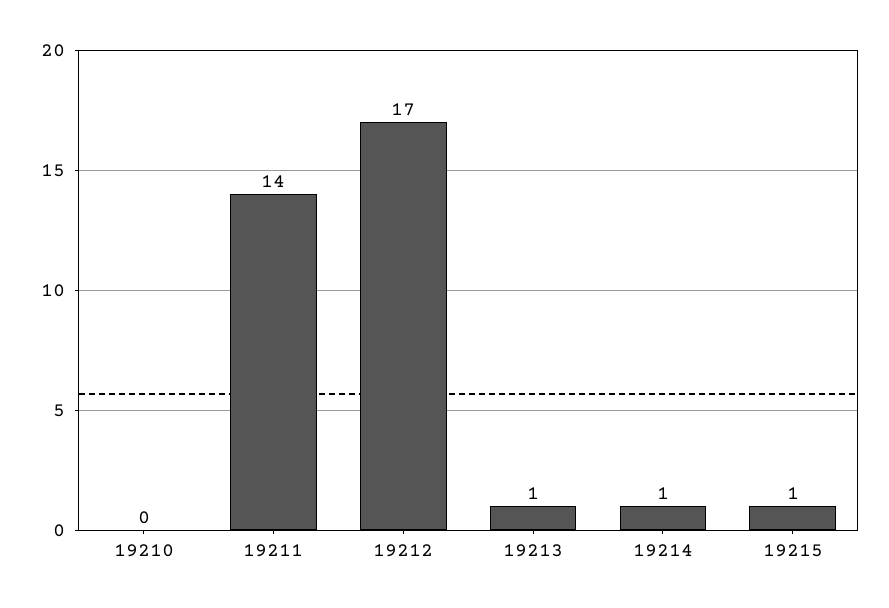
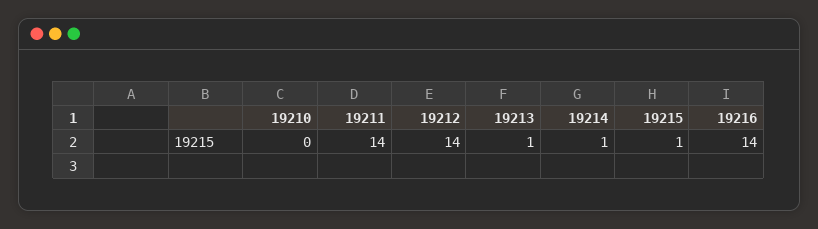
19212: 17 -> 14
19216: none -> 14

